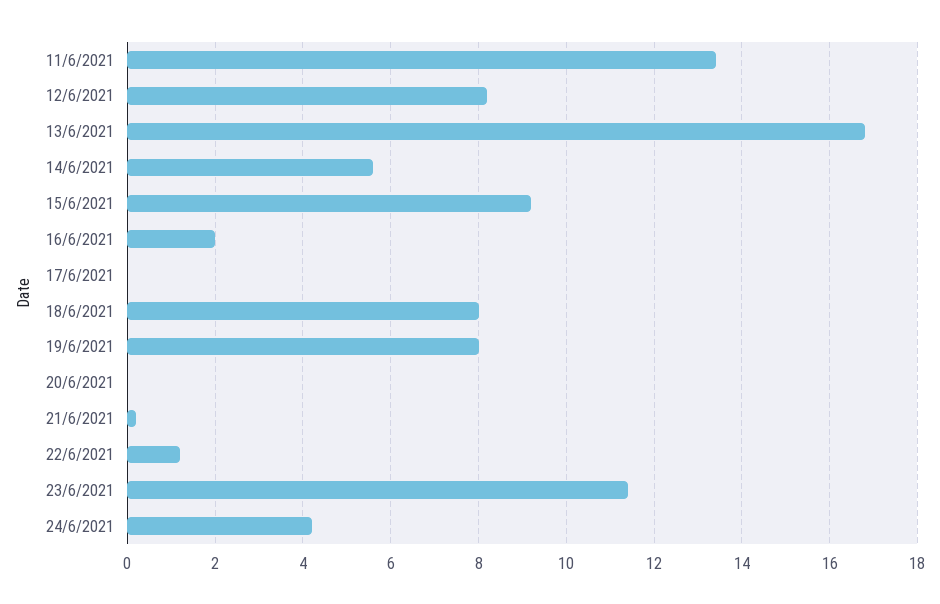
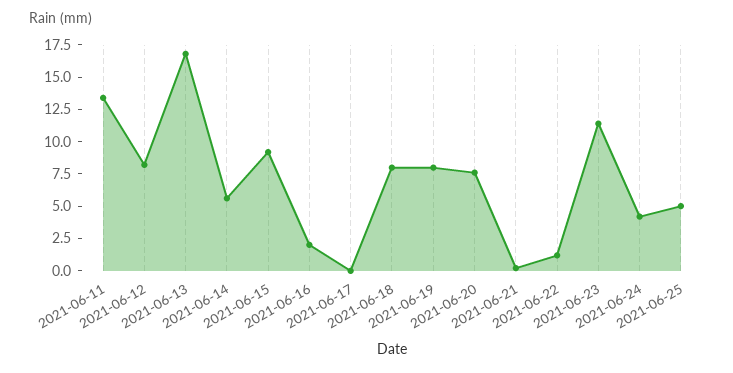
20/6/2021: 0 -> 7.5
2021-06-25: none -> 5

